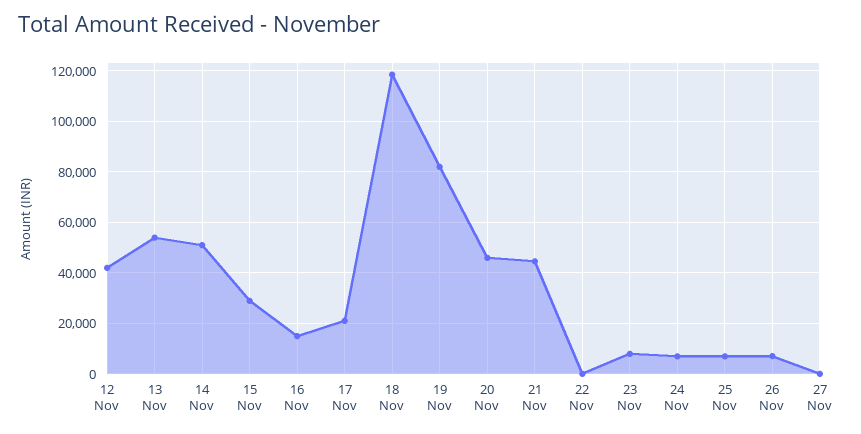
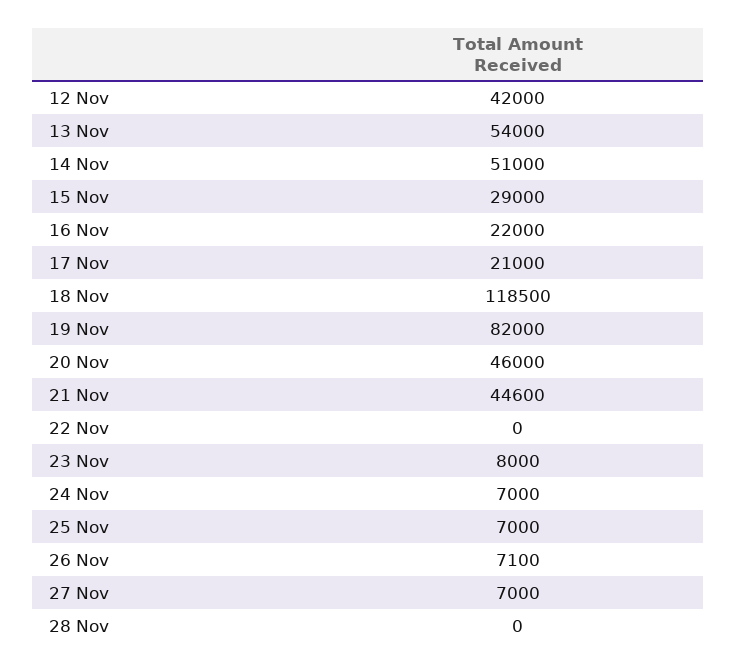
16 Nov: 15000 -> 22000
27 Nov: 0 -> 7000
28 Nov: none -> 0

